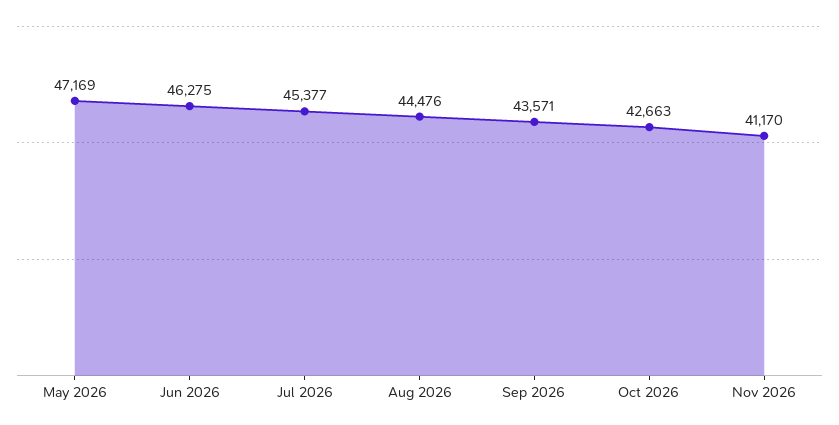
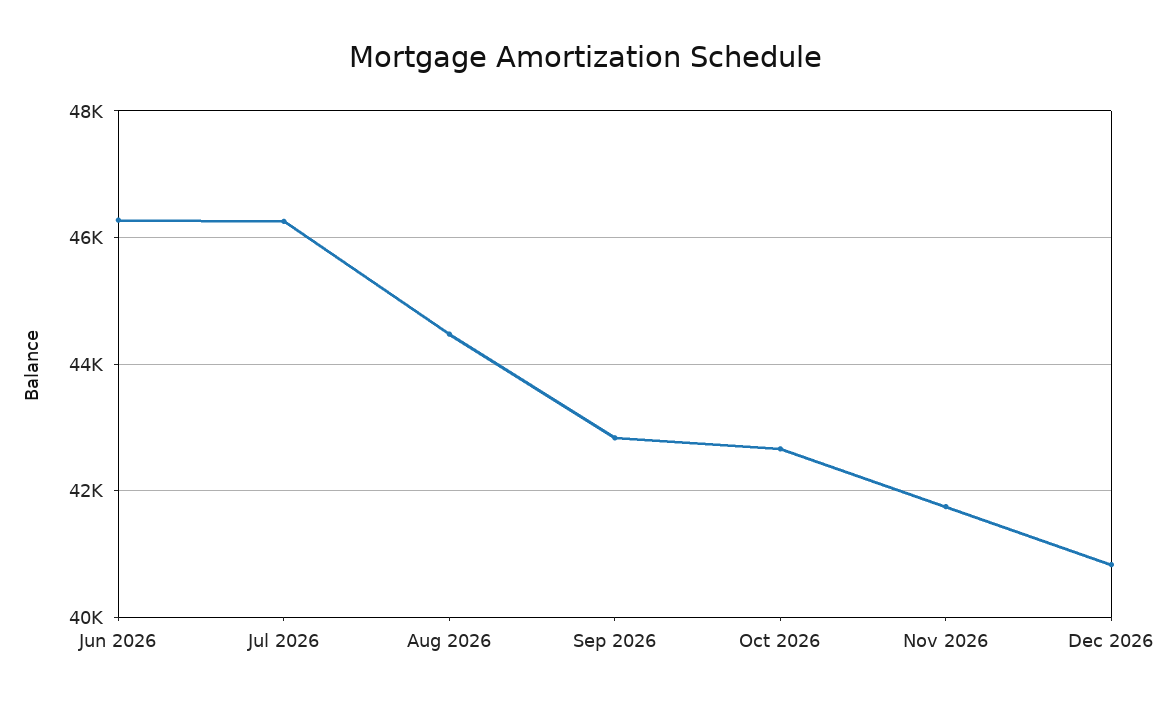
May 2026: 47169 -> none
Jul 2026: 45377 -> 46200
Sep 2026: 43571 -> 42800
Nov 2026: 41170 -> 41800
Dec 2026: none -> 40800

